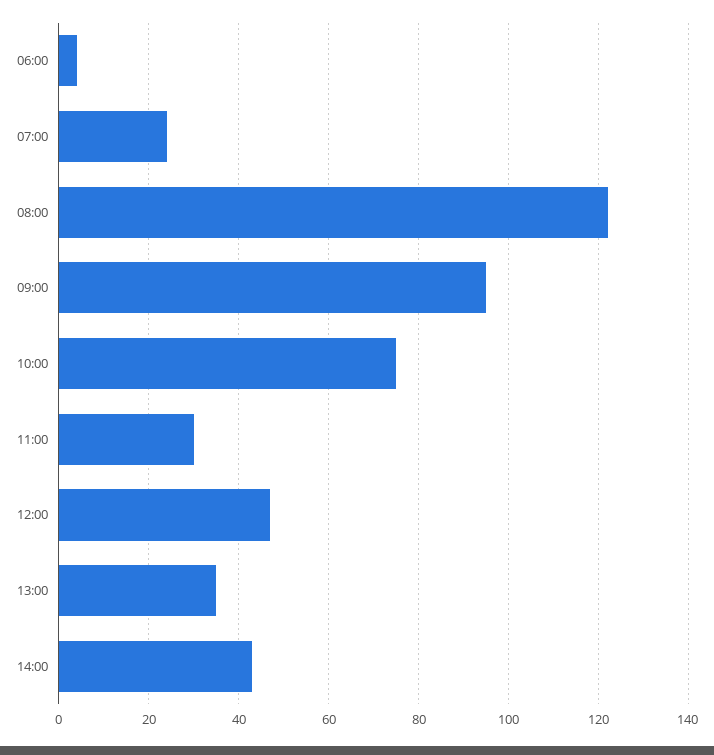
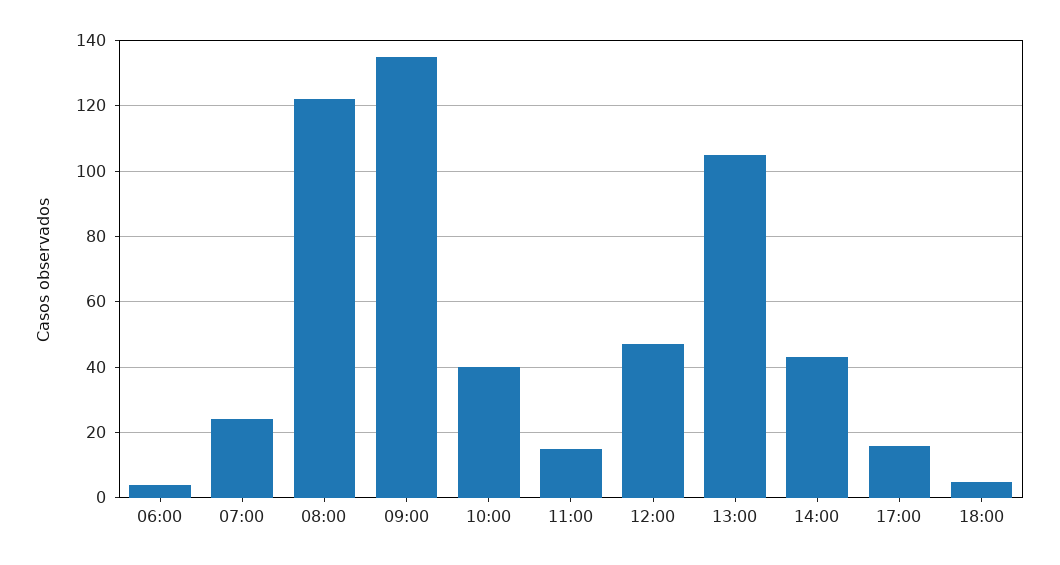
09:00: 95 -> 135
10:00: 75 -> 40
11:00: 30 -> 15
13:00: 35 -> 105
17:00: none -> 15
18:00: none -> 5

